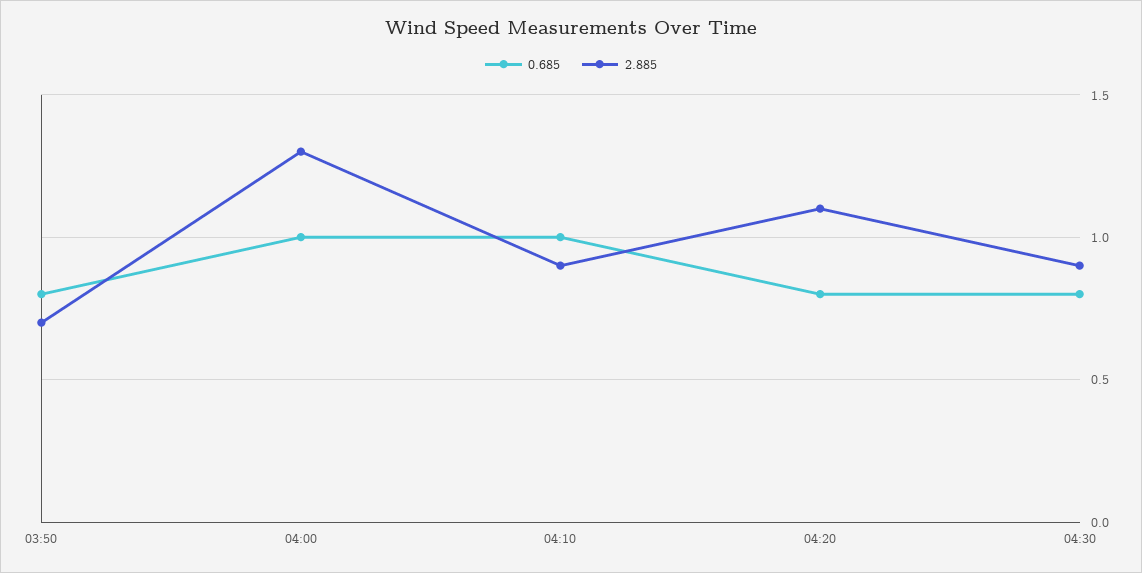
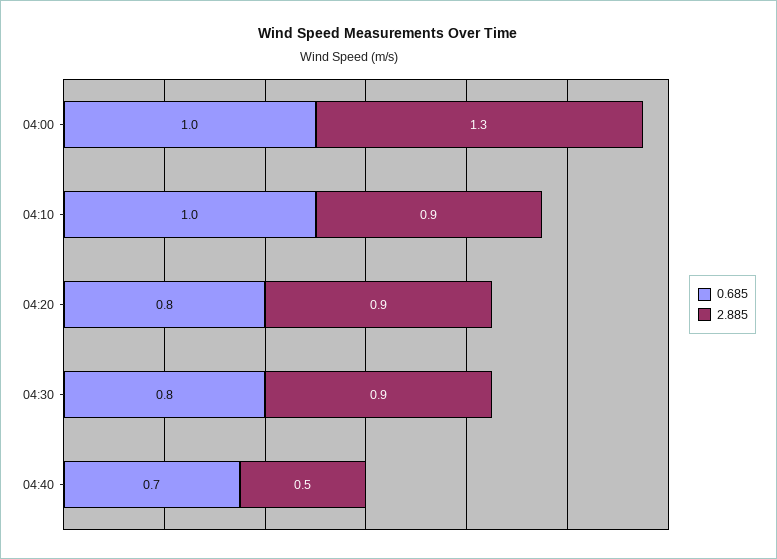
0.685, 03:50: 0.8 -> none
2.885, 03:50: 0.7 -> none
2.885, 04:20: 1.1 -> 0.9
0.685, 04:40: none -> 0.7
2.885, 04:40: none -> 0.5

